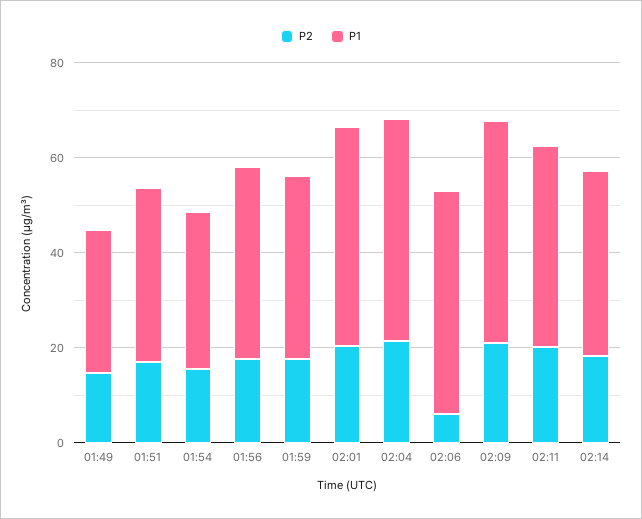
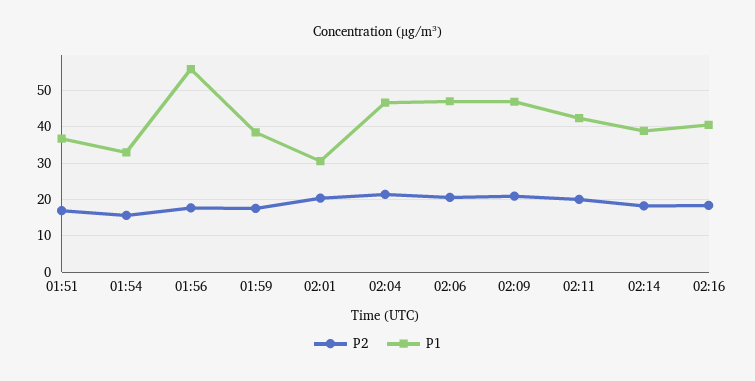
P2, 01:49: 15 -> none
P1, 01:49: 30 -> none
P1, 01:56: 40 -> 56
P1, 02:01: 45 -> 30
P2, 02:06: 5 -> 20
P2, 02:16: none -> 18
P1, 02:16: none -> 40

